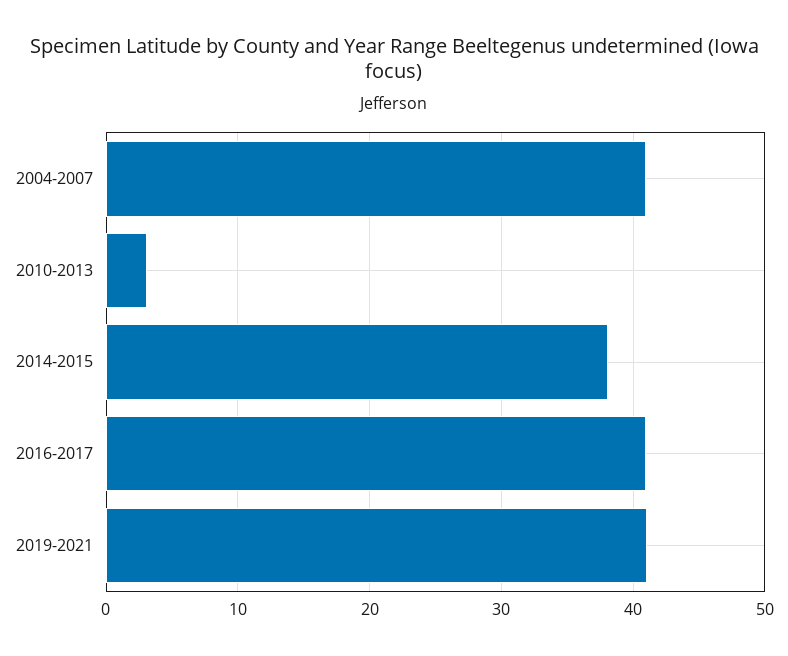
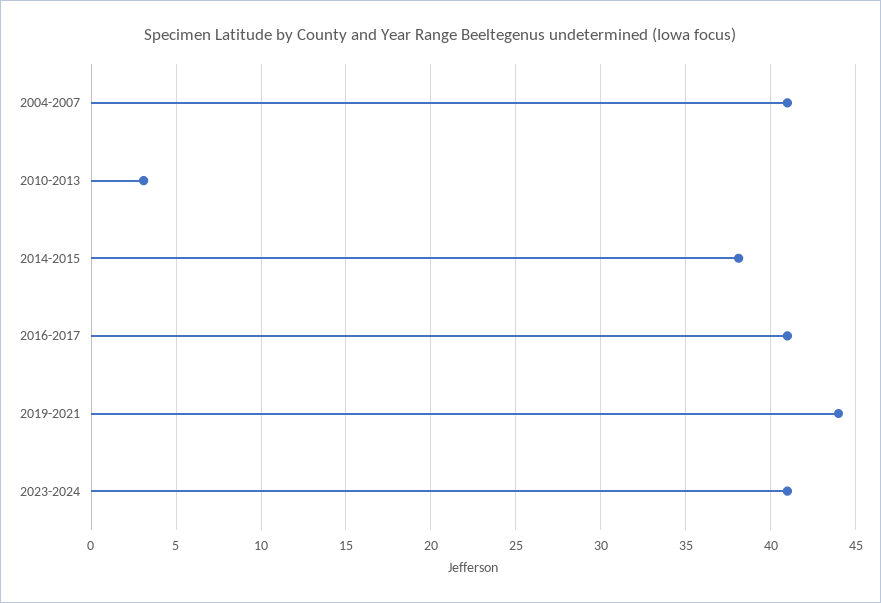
2019-2021: 41 -> 44
2023-2024: none -> 41

